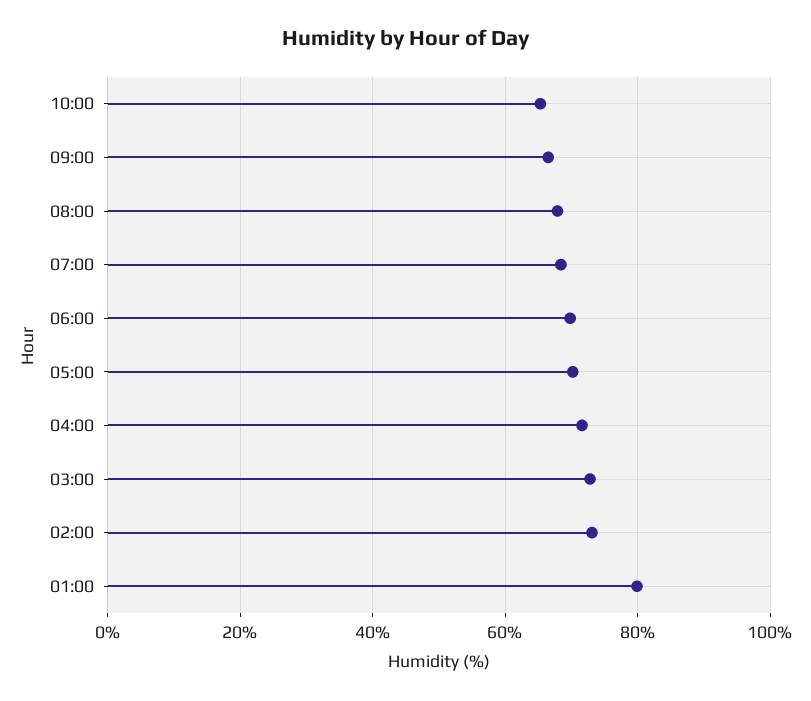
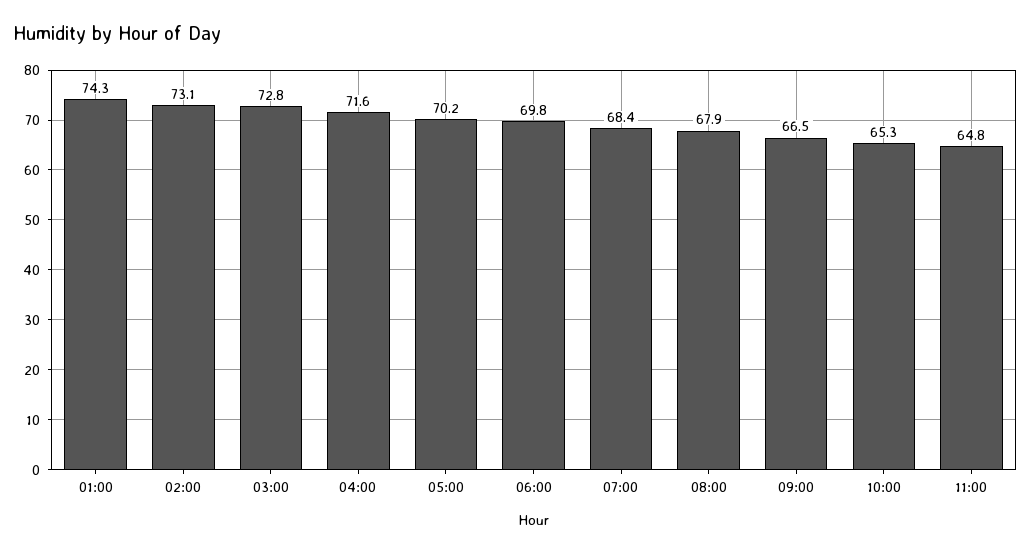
01:00: 80 -> 74.3
11:00: none -> 64.8

